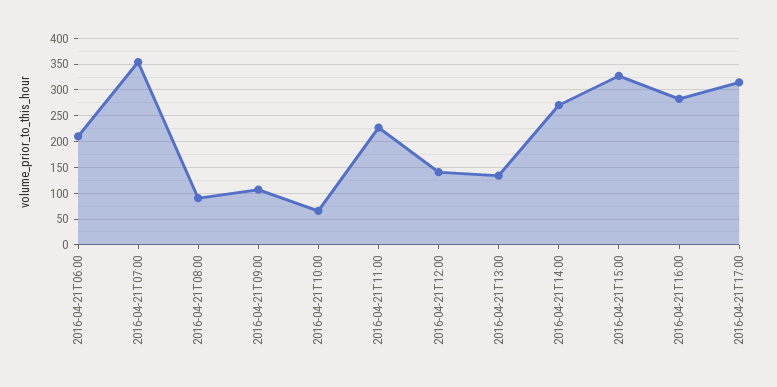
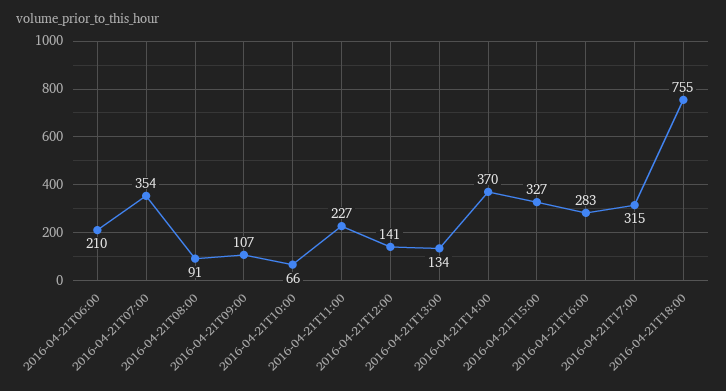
2016-04-21T14:00: 275 -> 370
2016-04-21T18:00: none -> 755

